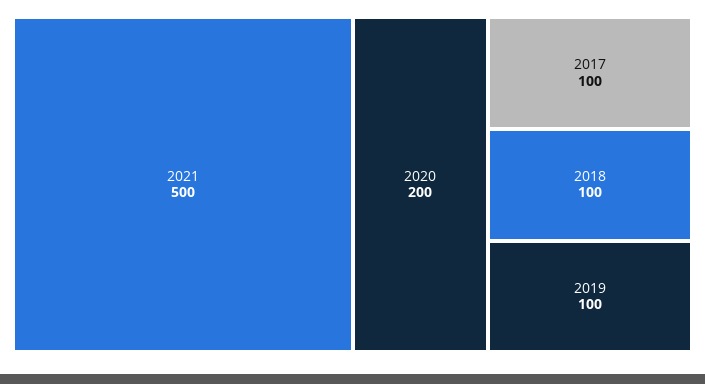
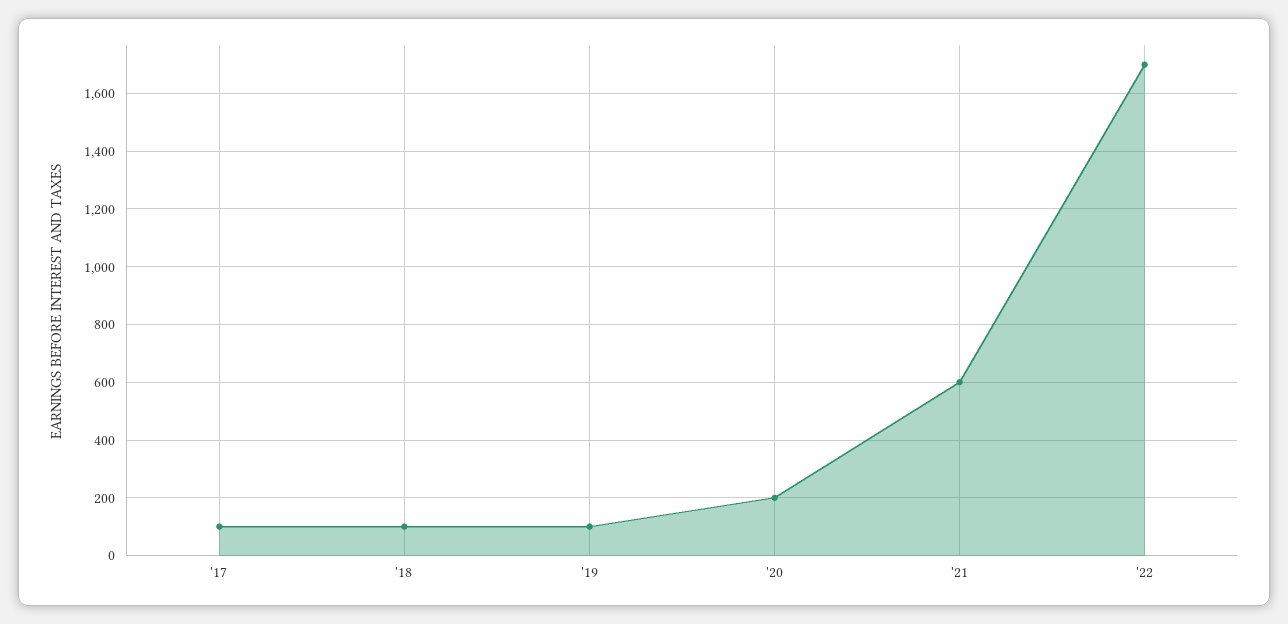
2021: 500 -> 600
'22: none -> 1700

